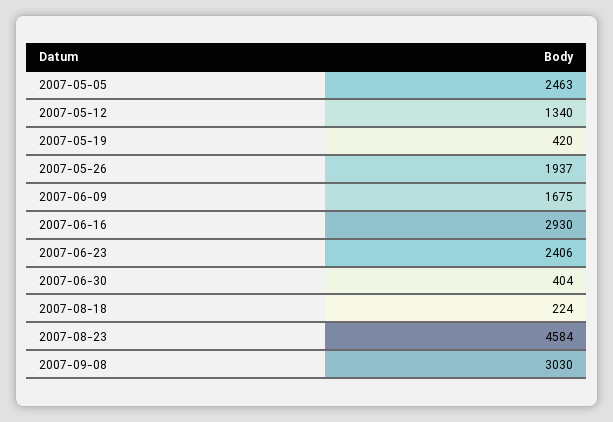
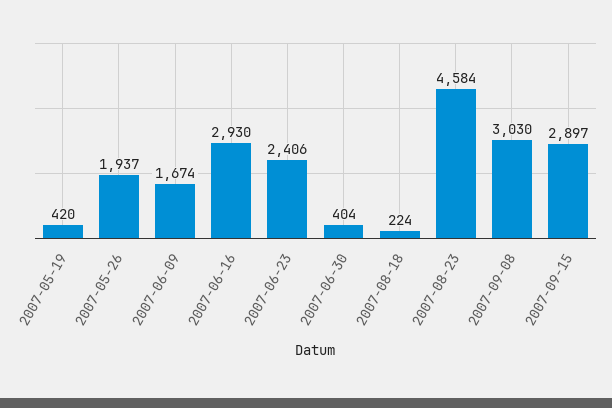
2007-05-05: 2463 -> none
2007-05-12: 1340 -> none
2007-06-09: 1675 -> 1674
2007-09-15: none -> 2897

